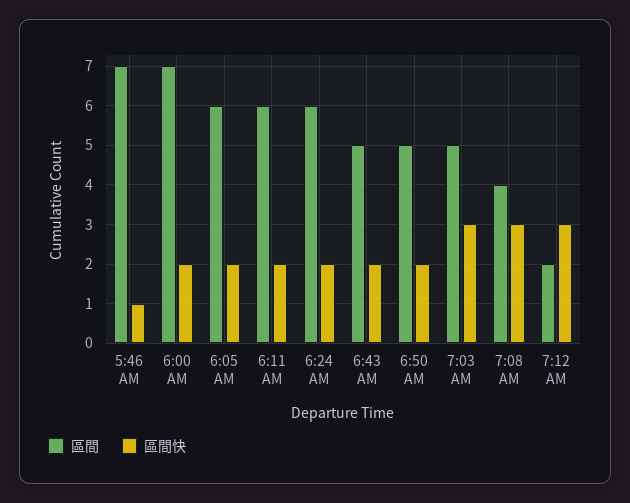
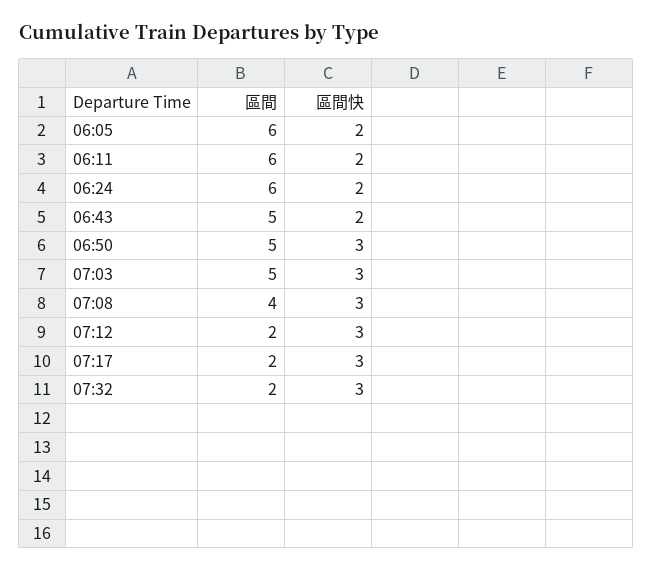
區間, 5:46 AM: 7 -> none
區間快, 5:46 AM: 1 -> none
區間, 6:00 AM: 7 -> none
區間快, 6:00 AM: 2 -> none
區間快, 6:50 AM: 2 -> 3
區間, 07:17: none -> 2
區間快, 07:17: none -> 3
區間, 07:32: none -> 2
區間快, 07:32: none -> 3

